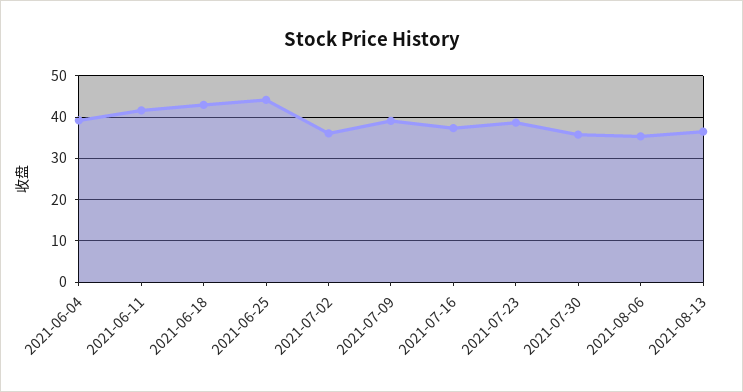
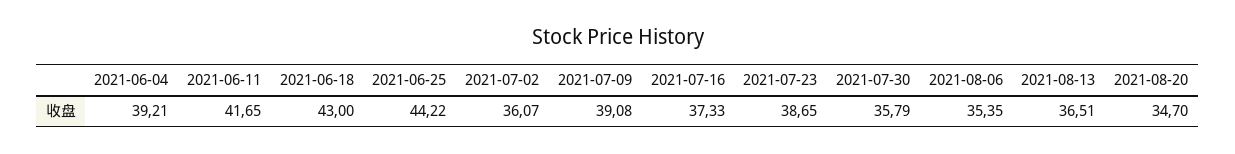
2021-08-20: none -> 34.7

